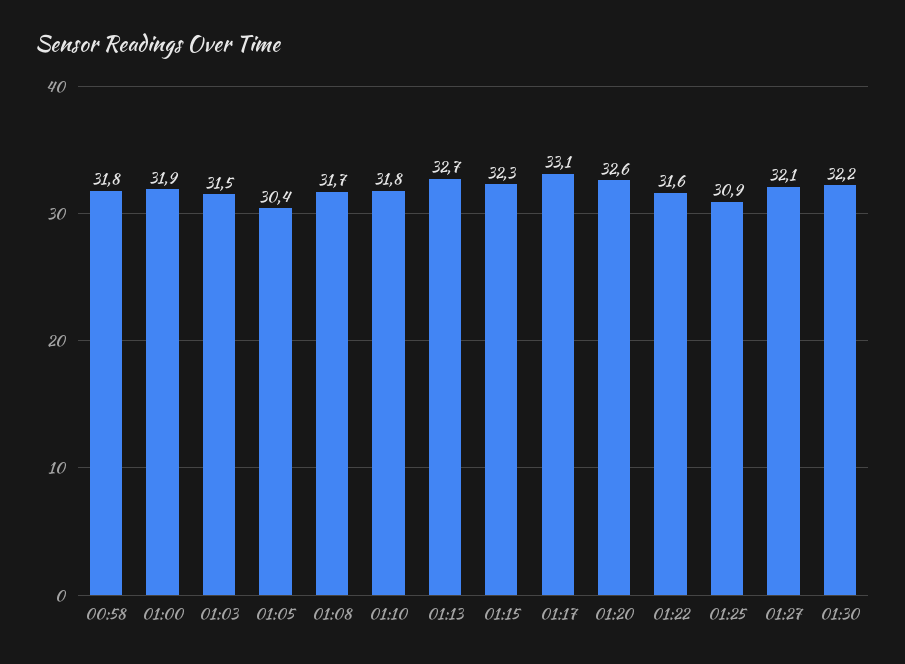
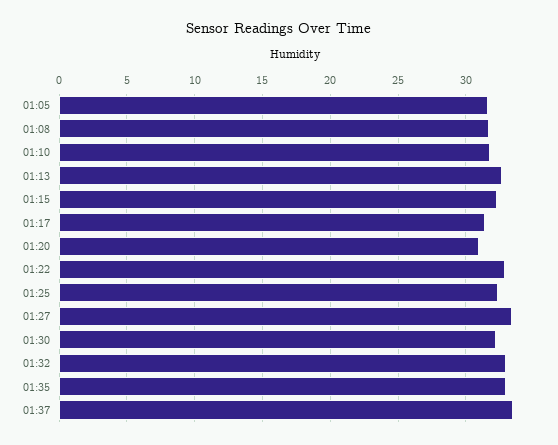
00:58: 31.8 -> none
01:00: 31.9 -> none
01:03: 31.5 -> none
01:05: 30.4 -> 31.5
01:17: 33.1 -> 31.5
01:20: 32.6 -> 31
01:22: 31.6 -> 33
01:25: 30.9 -> 32.5
01:27: 32.1 -> 33.5
01:32: none -> 33
01:35: none -> 33
01:37: none -> 33.5

